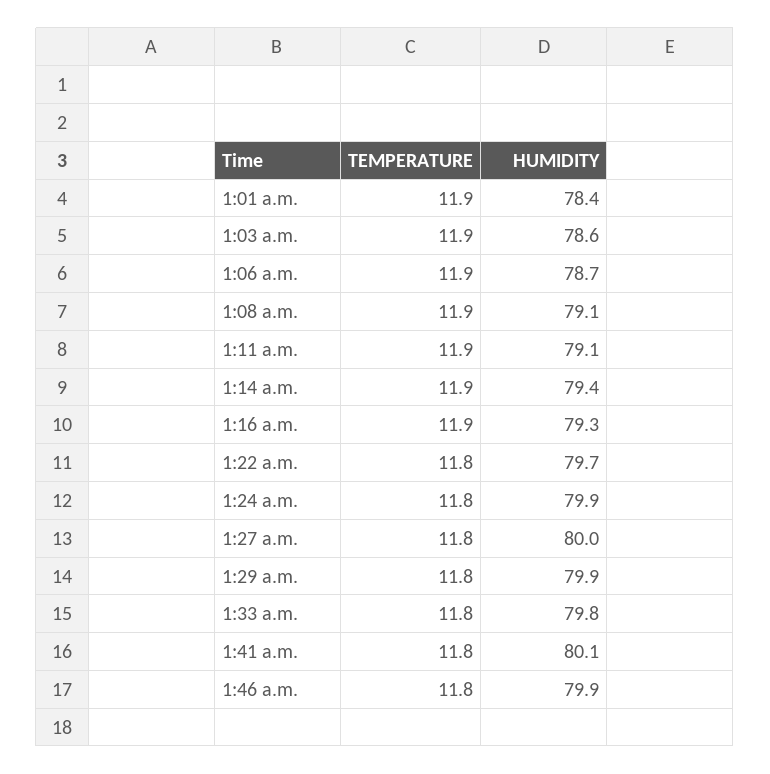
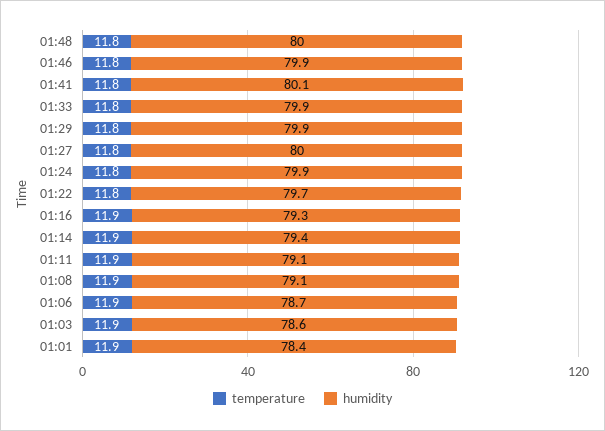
HUMIDITY, 1:33 a.m.: 79.8 -> 79.9
TEMPERATURE, 01:48: none -> 11.8
HUMIDITY, 01:48: none -> 80

